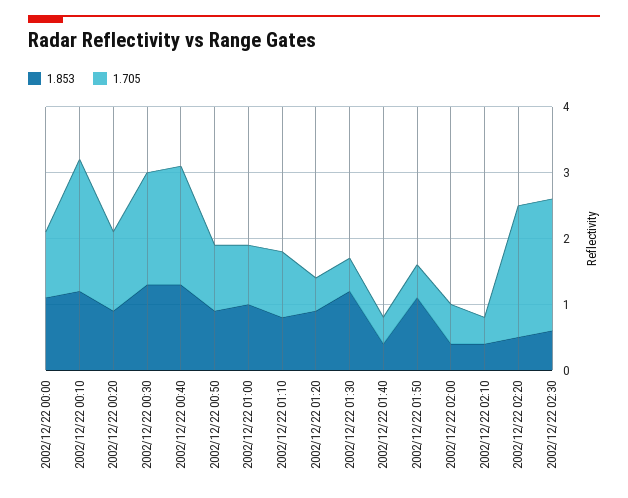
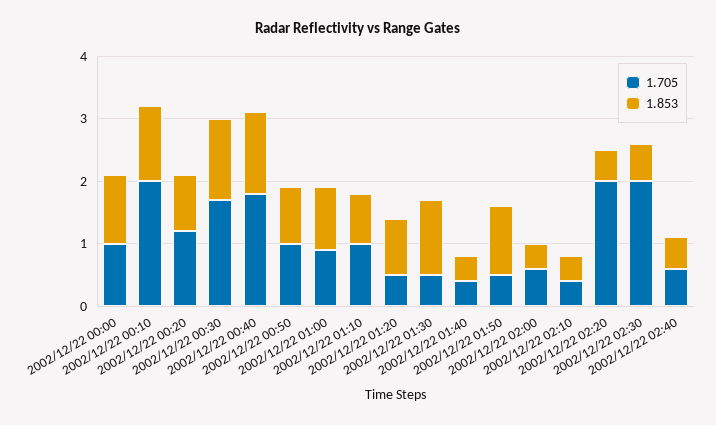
1.705, 2002/12/22 02:40: none -> 0.5
1.853, 2002/12/22 02:40: none -> 0.5

